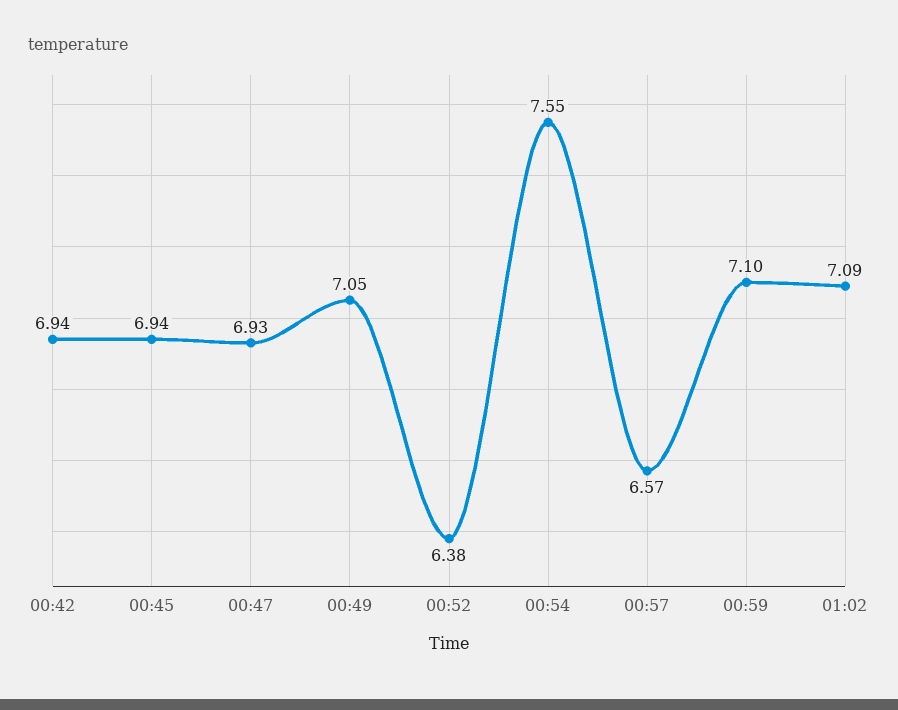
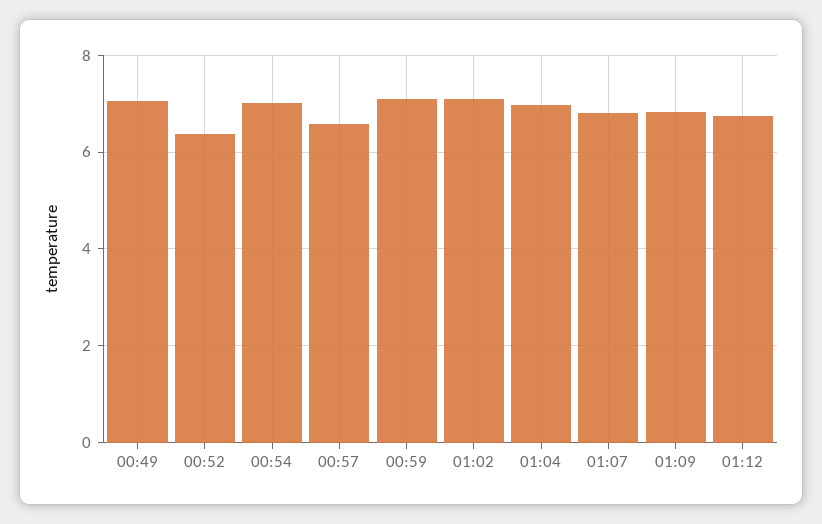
00:42: 6.94 -> none
00:45: 6.94 -> none
00:47: 6.93 -> none
00:54: 7.55 -> 7
01:04: none -> 7
01:07: none -> 6.8
01:09: none -> 6.8
01:12: none -> 6.8

